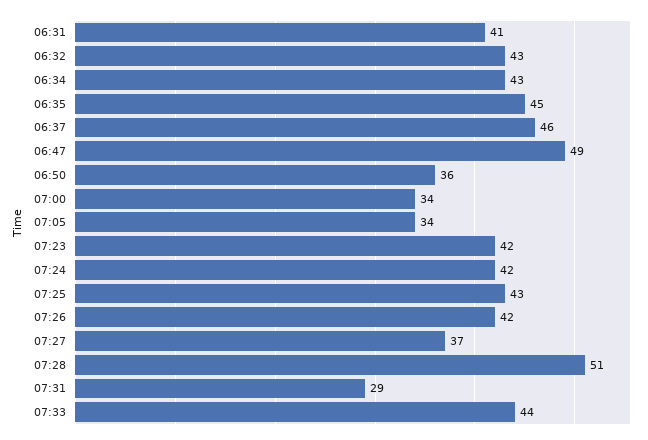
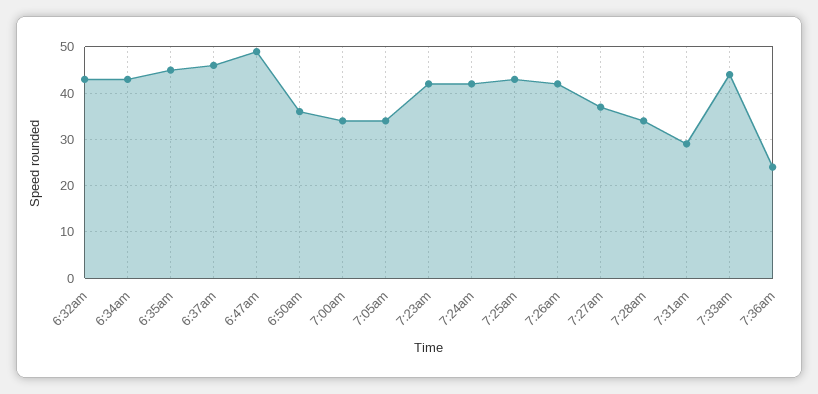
06:31: 41 -> none
07:28: 51 -> 35
7:36am: none -> 25

